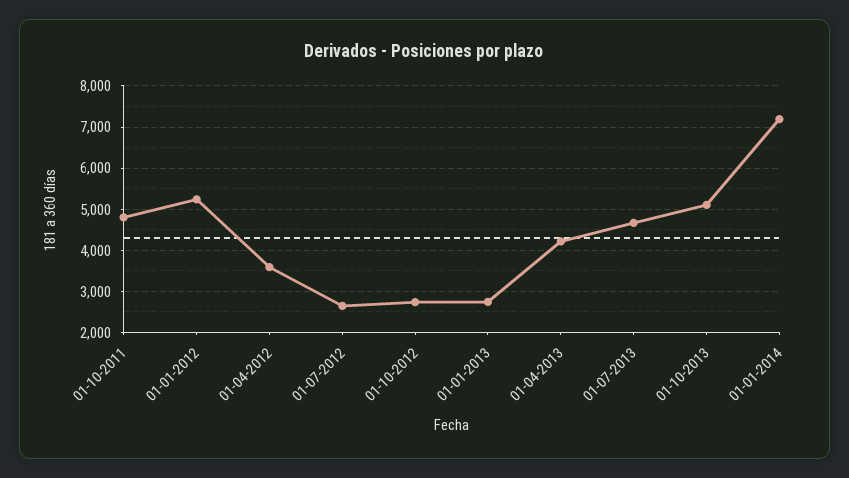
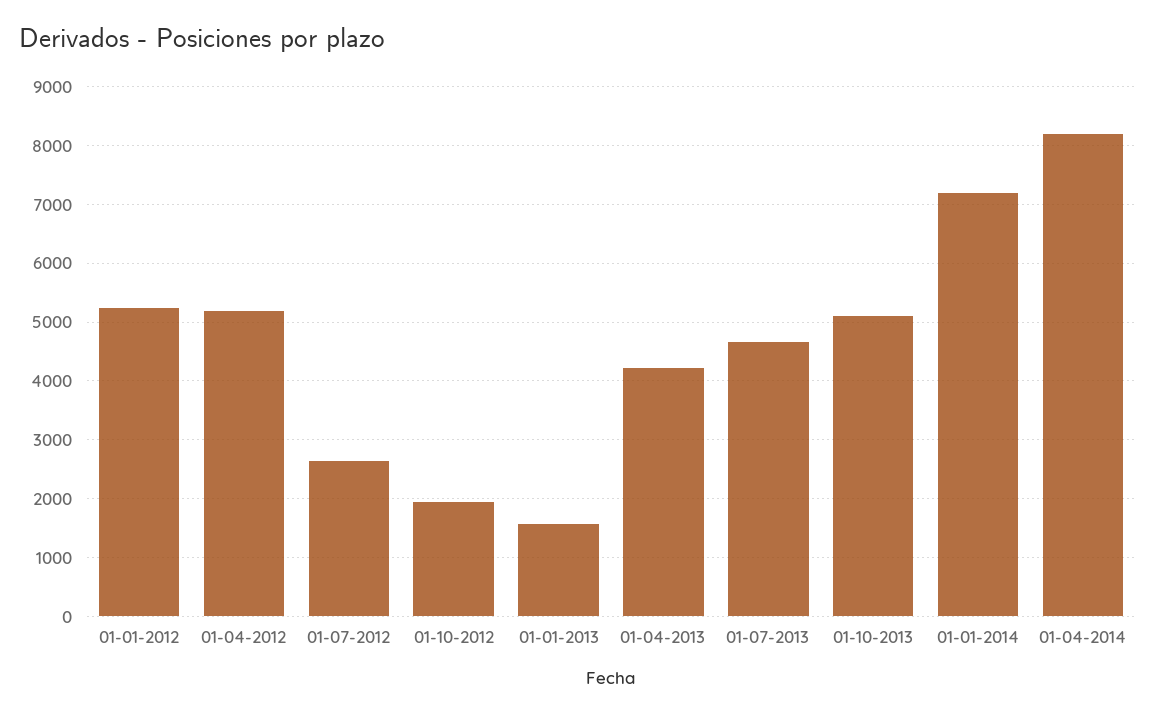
01-10-2011: 4800 -> none
01-04-2012: 3600 -> 5200
01-10-2012: 2800 -> 2000
01-01-2013: 2800 -> 1600
01-04-2014: none -> 8200

